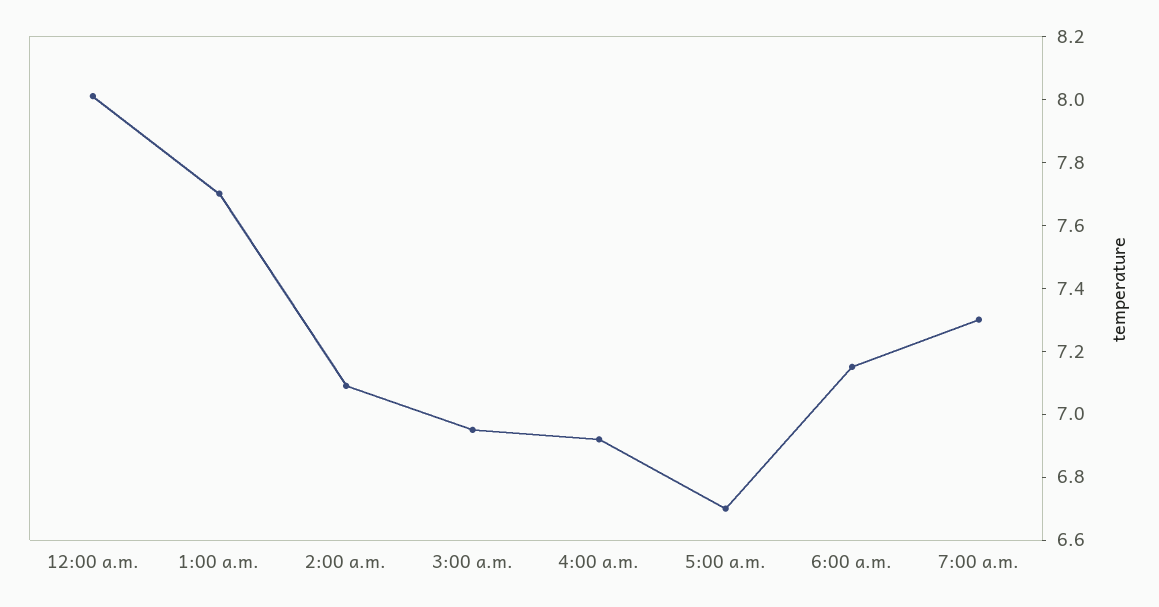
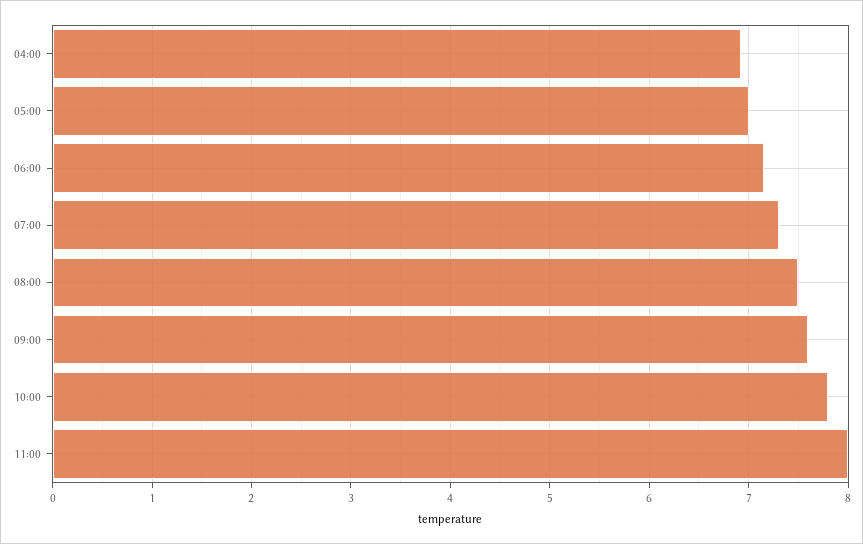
12:00 a.m.: 8 -> none
1:00 a.m.: 7.7 -> none
2:00 a.m.: 7.1 -> none
3:00 a.m.: 6.95 -> none
5:00 a.m.: 6.7 -> 7
08:00: none -> 7.5
09:00: none -> 7.6
10:00: none -> 7.8
11:00: none -> 8

